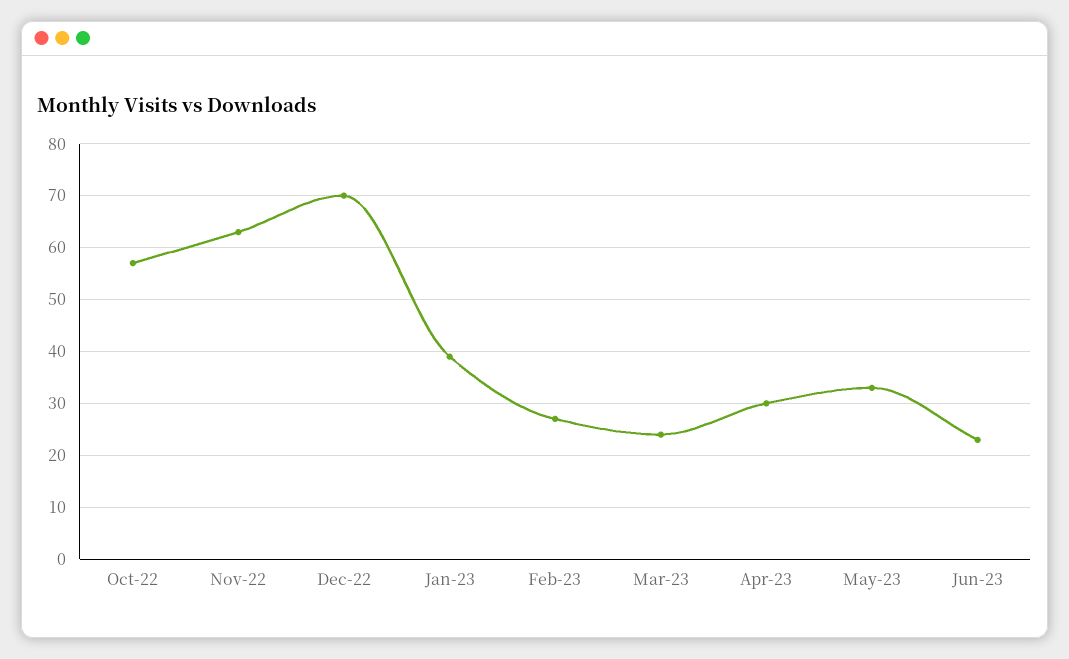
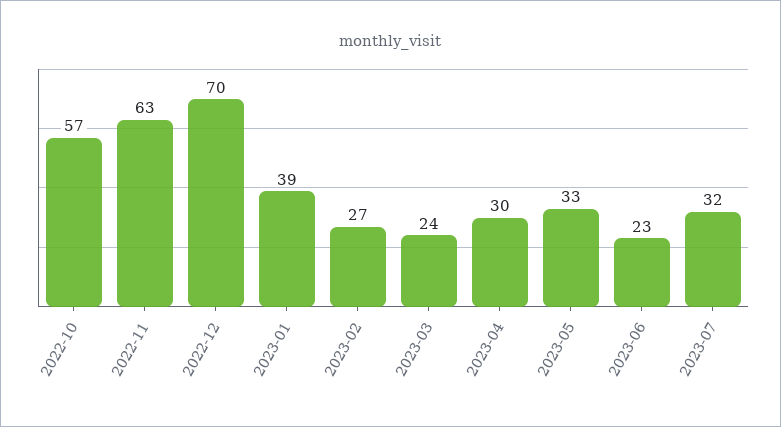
2023-07: none -> 32

